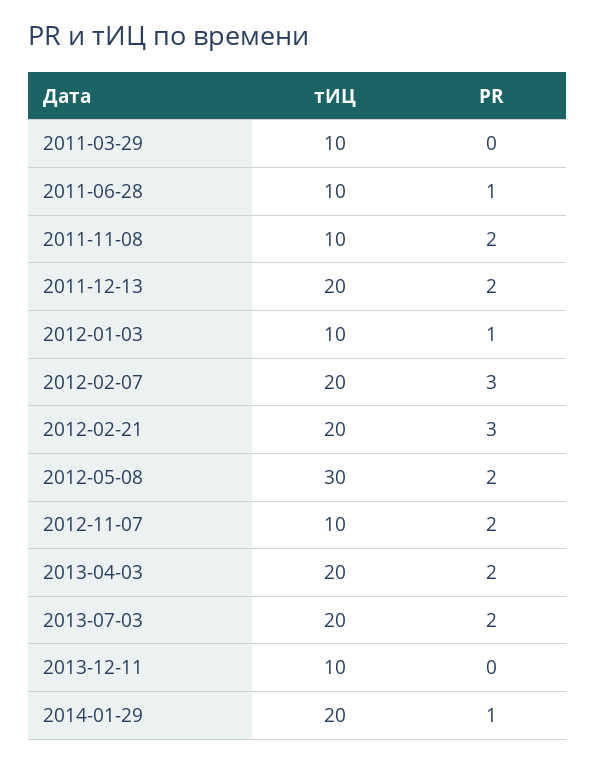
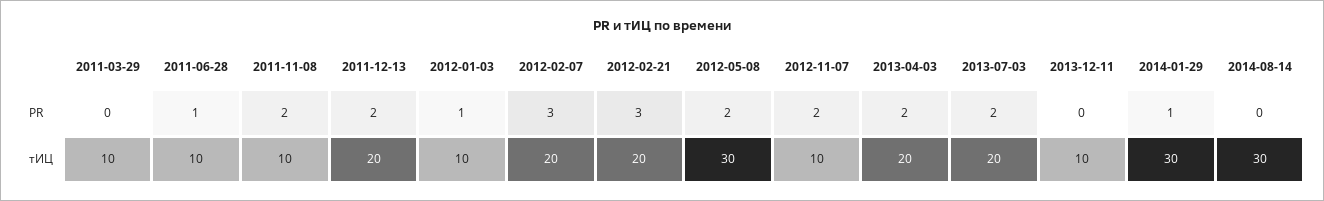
тИЦ, 2014-01-29: 20 -> 30
PR, 2014-08-14: none -> 0
тИЦ, 2014-08-14: none -> 30

